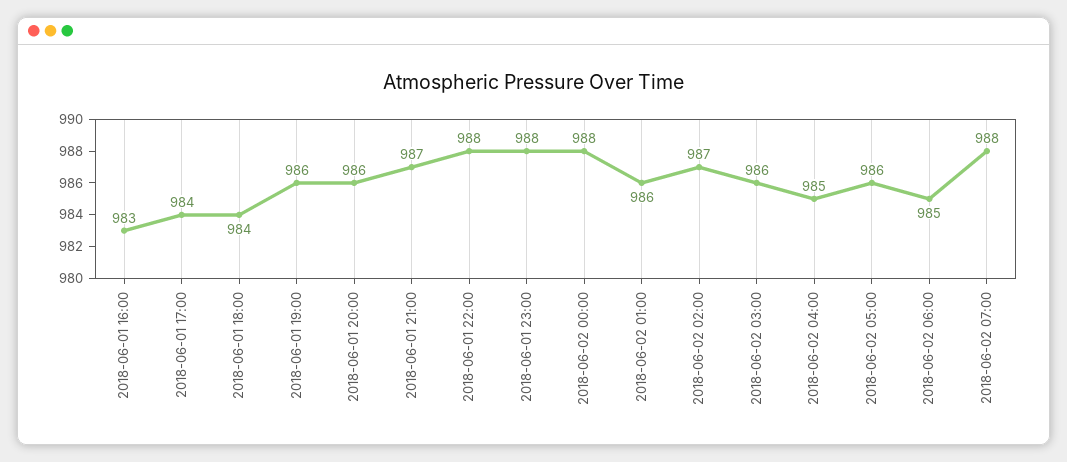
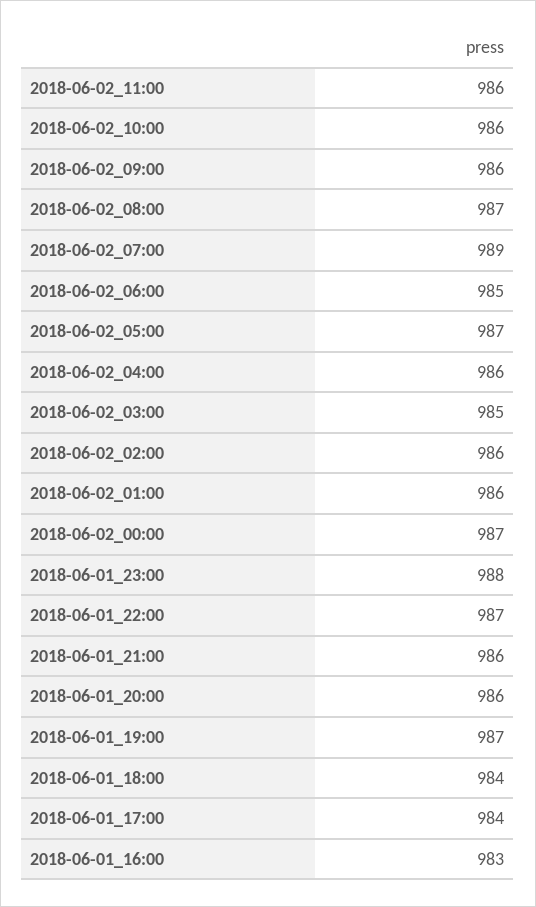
2018-06-01 19:00: 986 -> 987
2018-06-01 21:00: 987 -> 986
2018-06-01 22:00: 988 -> 987
2018-06-02 00:00: 988 -> 987
2018-06-02 02:00: 987 -> 986
2018-06-02 03:00: 986 -> 985
2018-06-02 04:00: 985 -> 986
2018-06-02 05:00: 986 -> 987
2018-06-02 07:00: 988 -> 989
2018-06-02_11:00: none -> 986
2018-06-02_10:00: none -> 986
2018-06-02_09:00: none -> 986
2018-06-02_08:00: none -> 987

